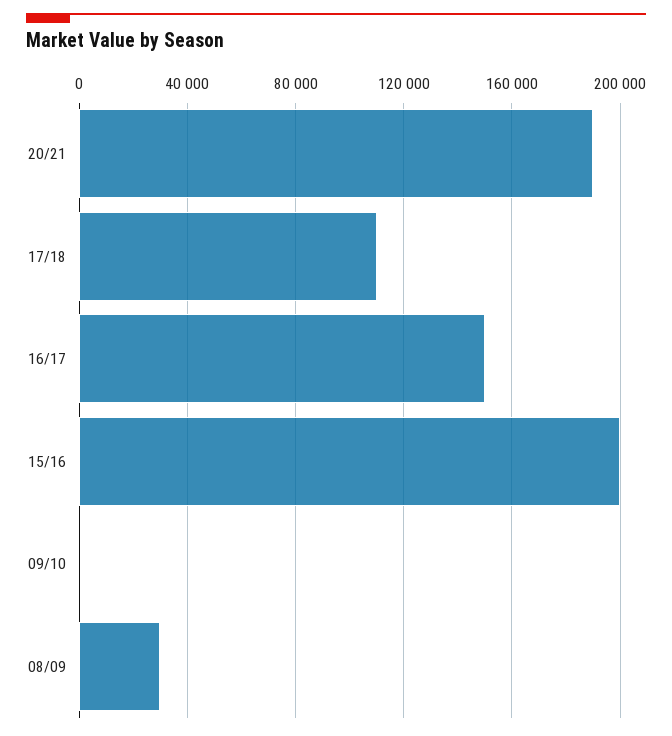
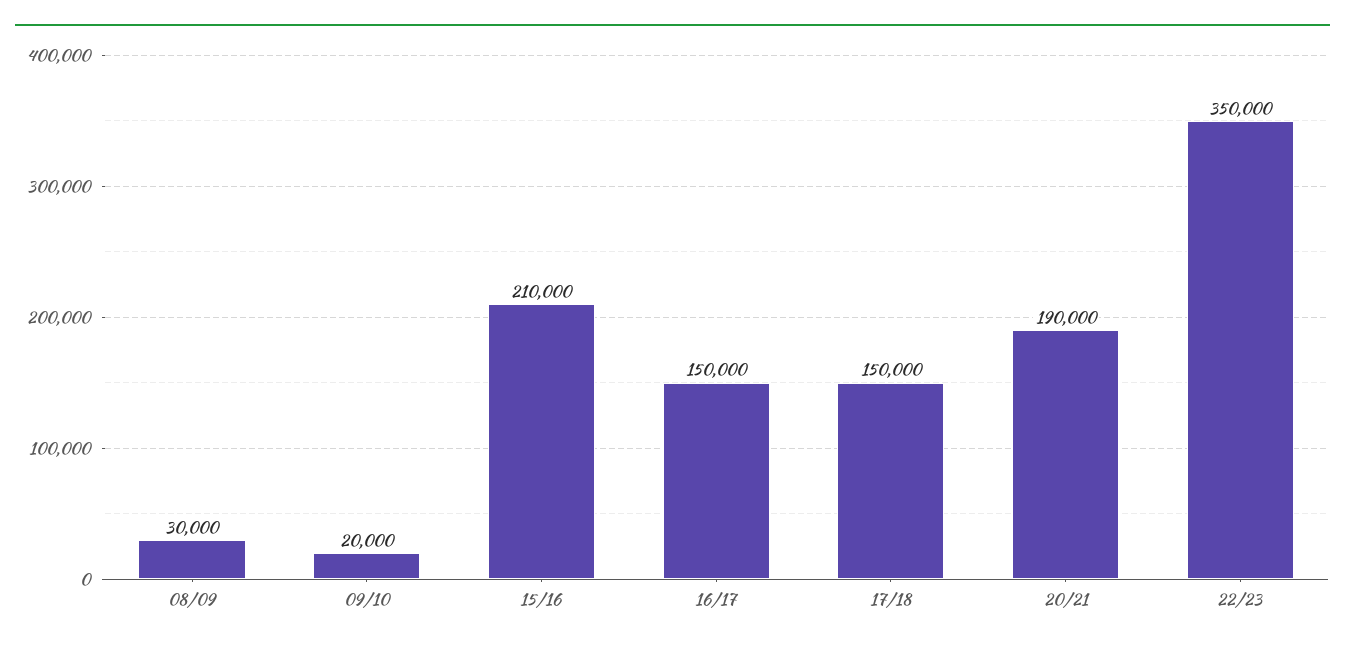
17/18: 110000 -> 150000
15/16: 200000 -> 210000
09/10: 0 -> 20000
22/23: none -> 350000

